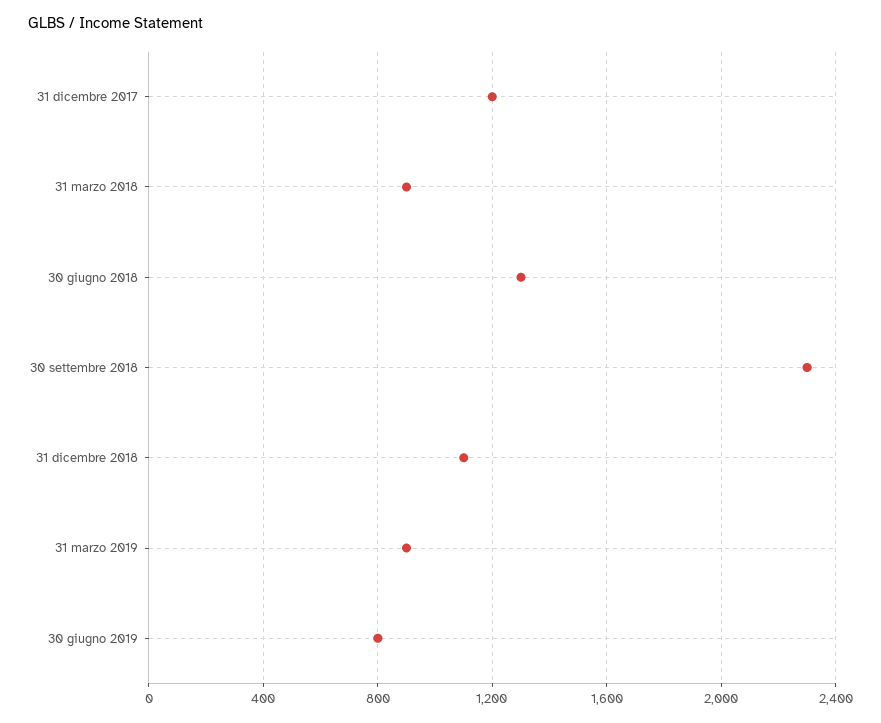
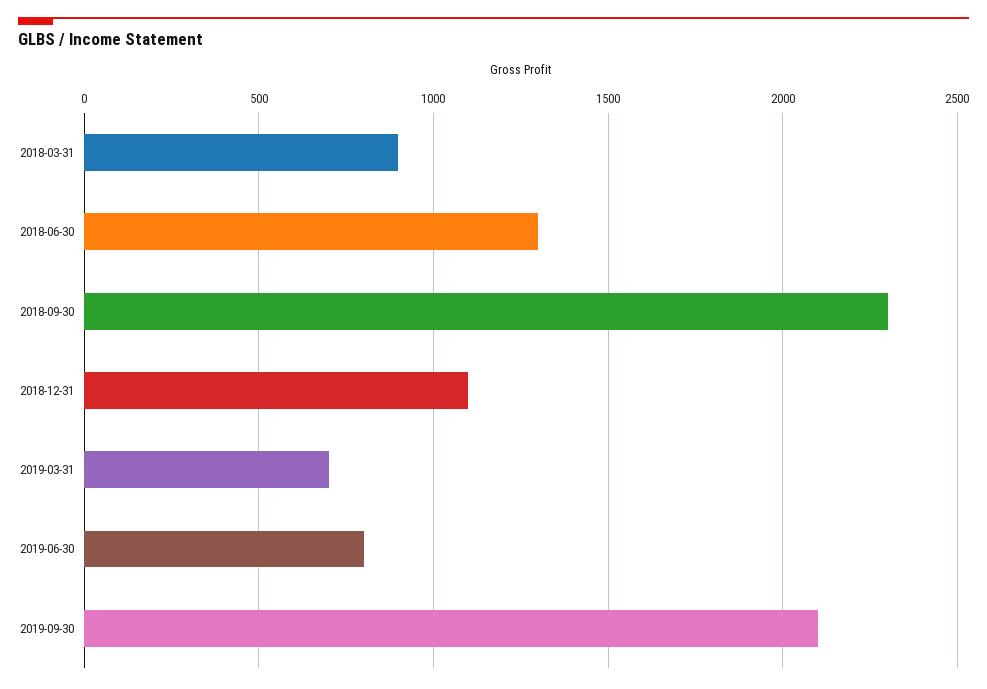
31 dicembre 2017: 1200 -> none
31 marzo 2019: 900 -> 700
2019-09-30: none -> 2100

